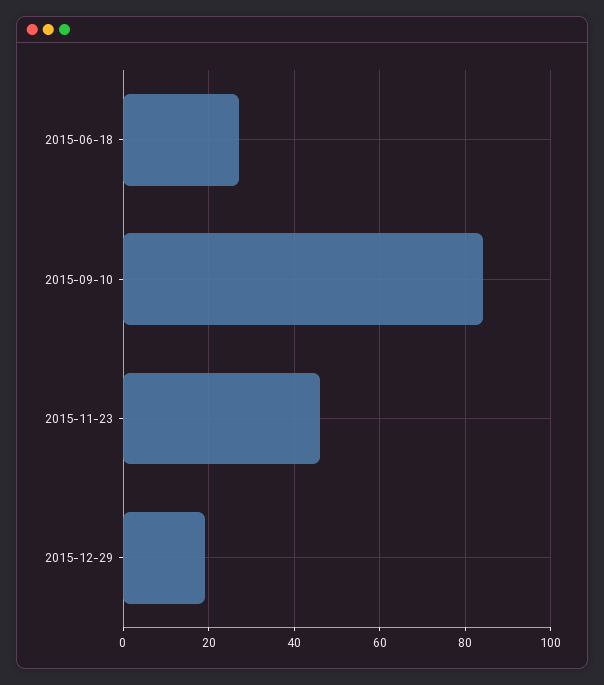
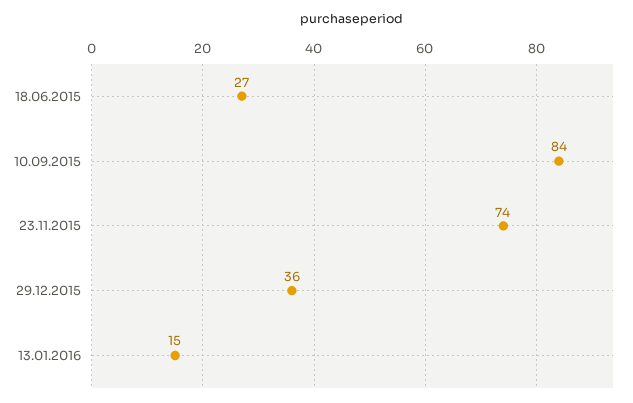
2015-11-23: 45 -> 74
2015-12-29: 20 -> 36
13.01.2016: none -> 15

